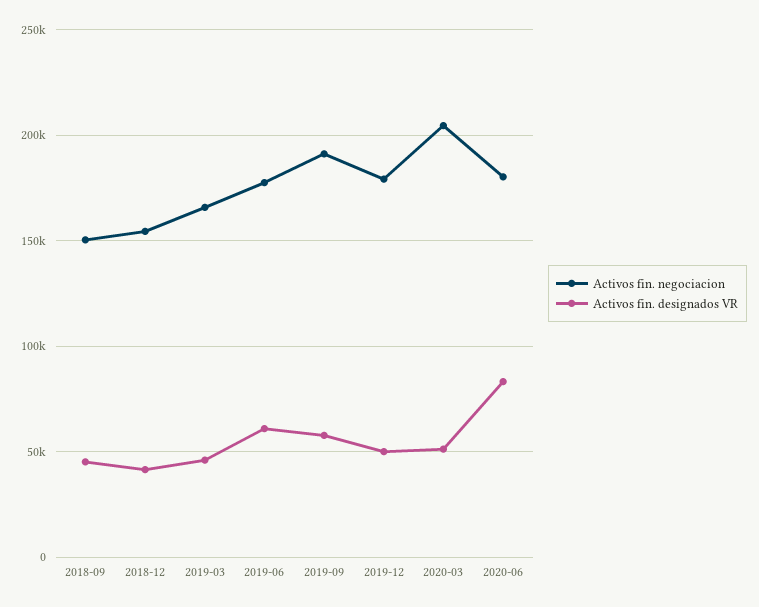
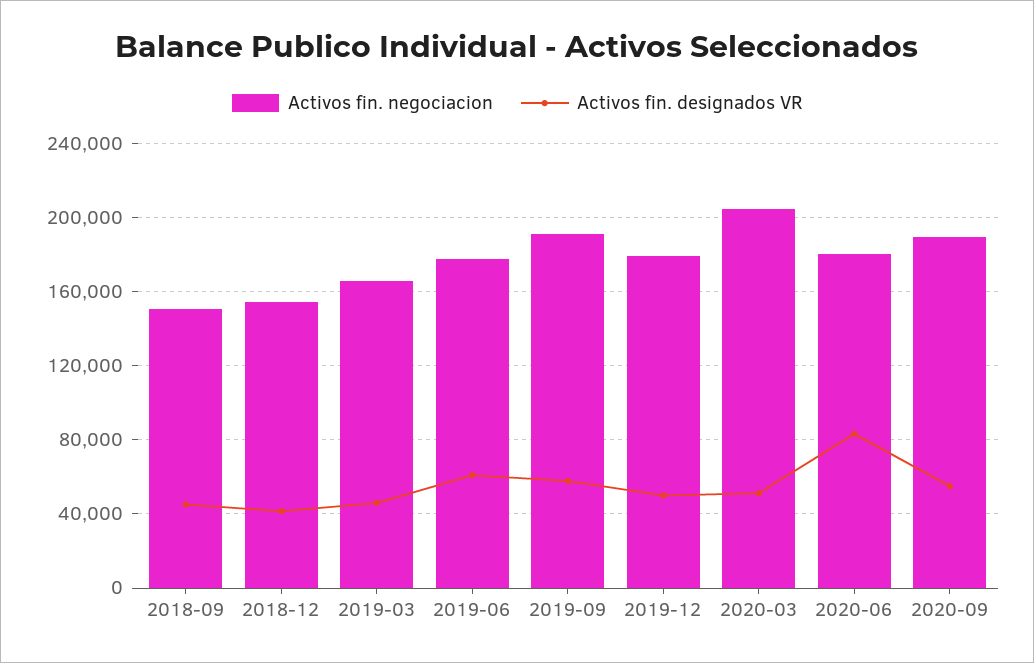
Activos fin. negociacion, 2020-09: none -> 190000
Activos fin. designados VR, 2020-09: none -> 55000

